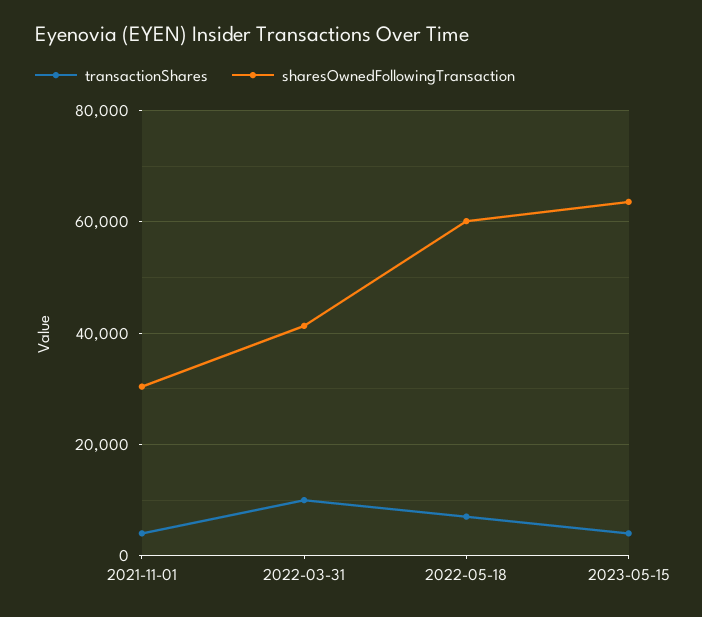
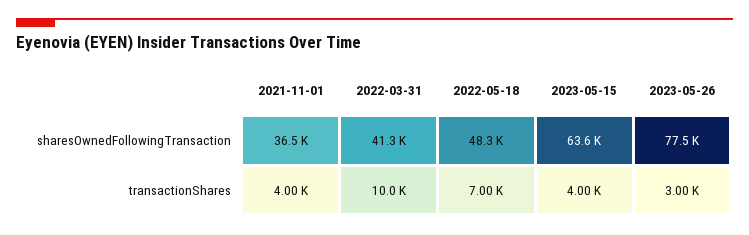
sharesOwnedFollowingTransaction, 2021-11-01: 30000 -> 36500
sharesOwnedFollowingTransaction, 2022-05-18: 60000 -> 48300
sharesOwnedFollowingTransaction, 2023-05-26: none -> 77500
transactionShares, 2023-05-26: none -> 3000

